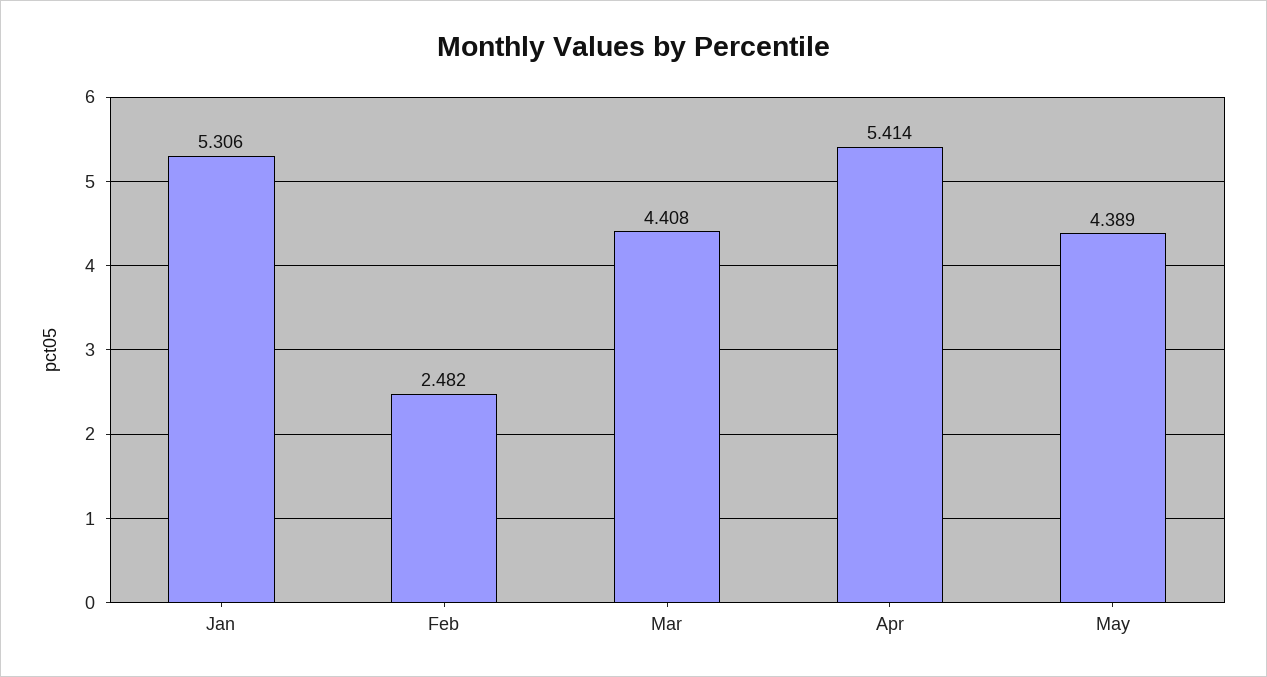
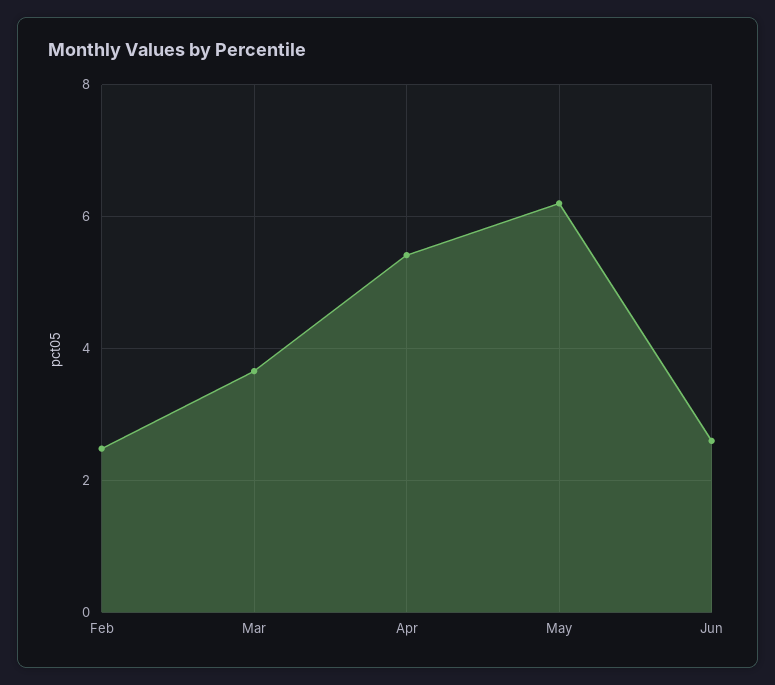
Jan: 5.306 -> none
Mar: 4.408 -> 3.6
May: 4.389 -> 6.2
Jun: none -> 2.6

